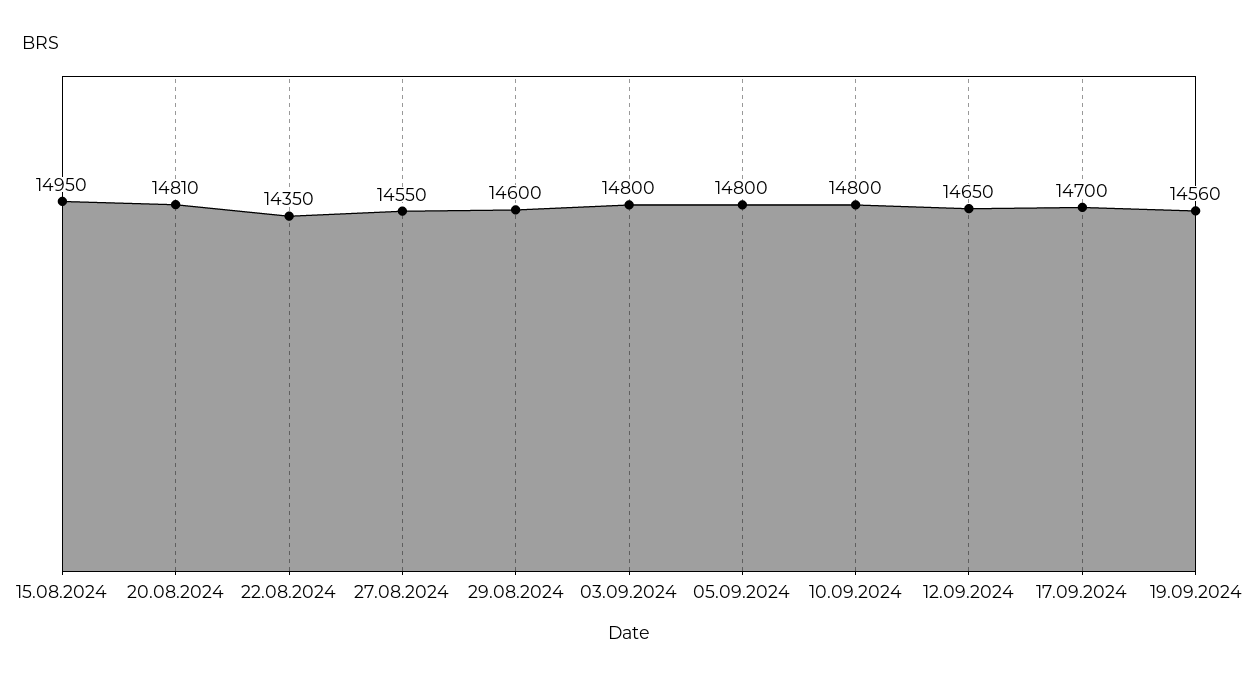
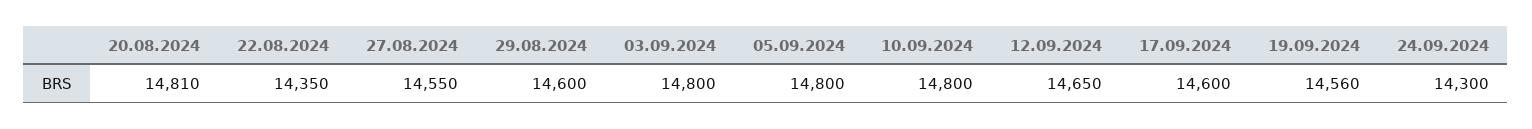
15.08.2024: 14950 -> none
17.09.2024: 14700 -> 14600
24.09.2024: none -> 14300

